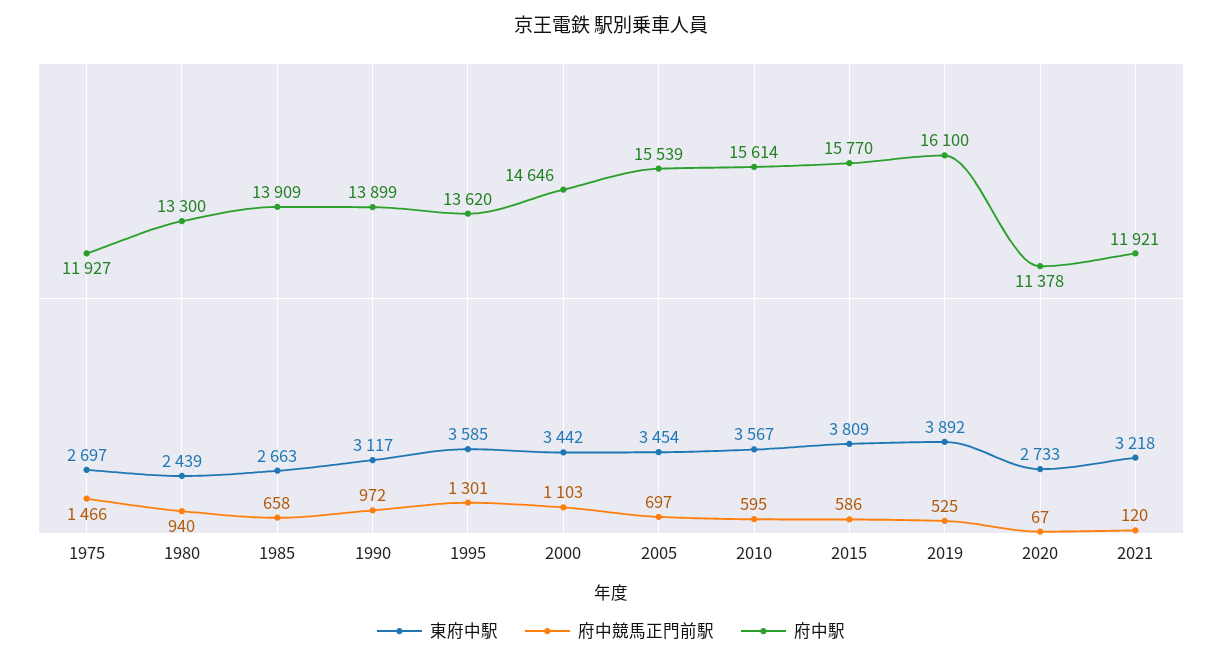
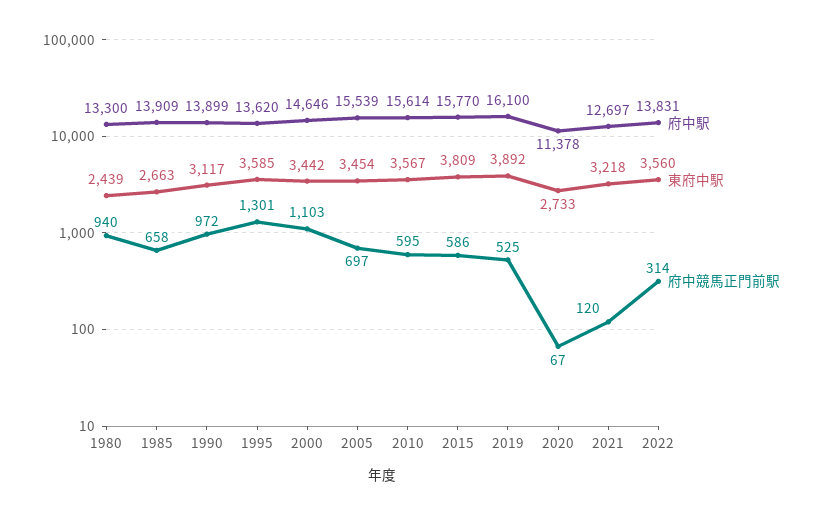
東府中駅, 1975: 2697 -> none
府中競馬正門前駅, 1975: 1466 -> none
府中駅, 1975: 11927 -> none
府中駅, 2021: 11921 -> 12697
府中駅, 2022: none -> 13831
東府中駅, 2022: none -> 3560
府中競馬正門前駅, 2022: none -> 314

